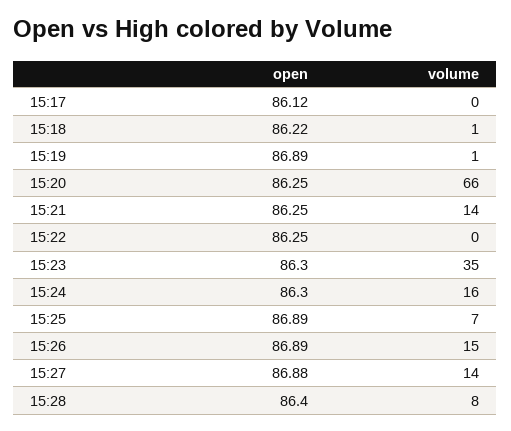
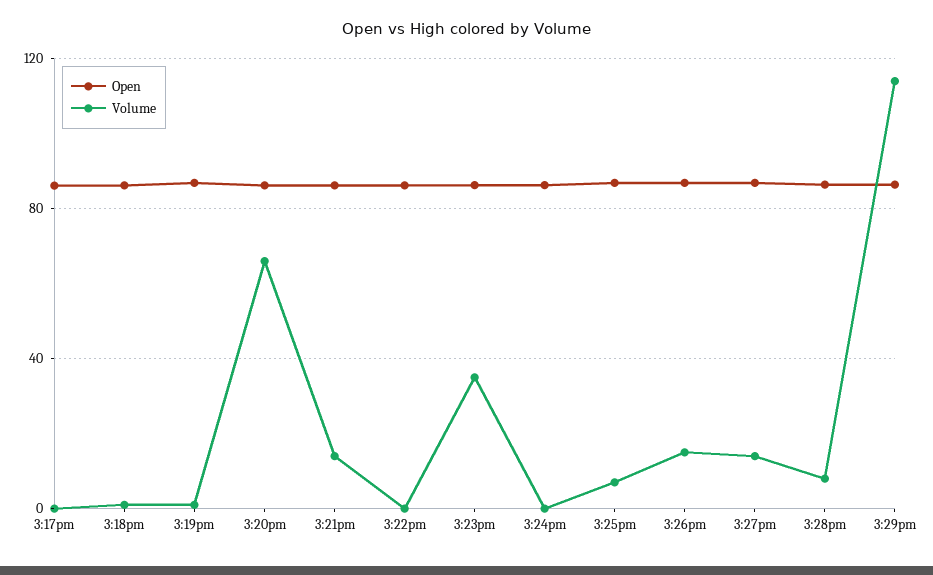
volume, 15:24: 16 -> 0
open, 3:29pm: none -> 85
volume, 3:29pm: none -> 115

